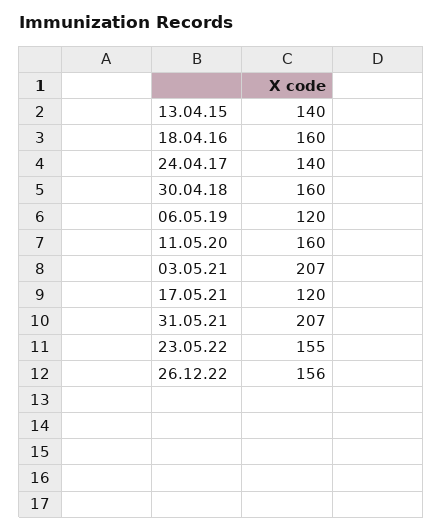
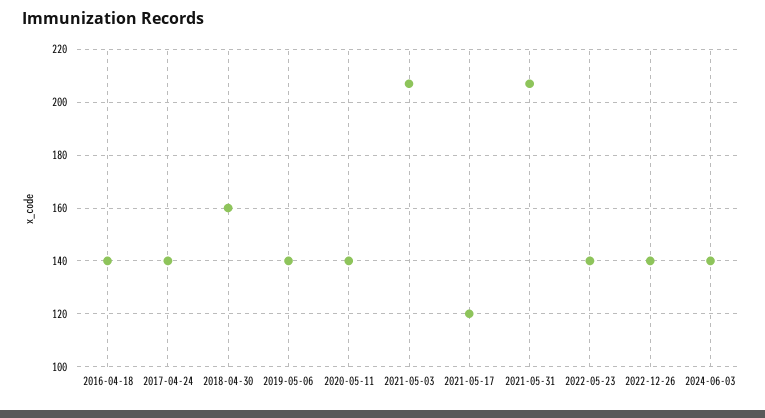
13.04.15: 140 -> none
18.04.16: 160 -> 140
06.05.19: 120 -> 140
11.05.20: 160 -> 140
23.05.22: 155 -> 140
26.12.22: 156 -> 140
2024-06-03: none -> 140

